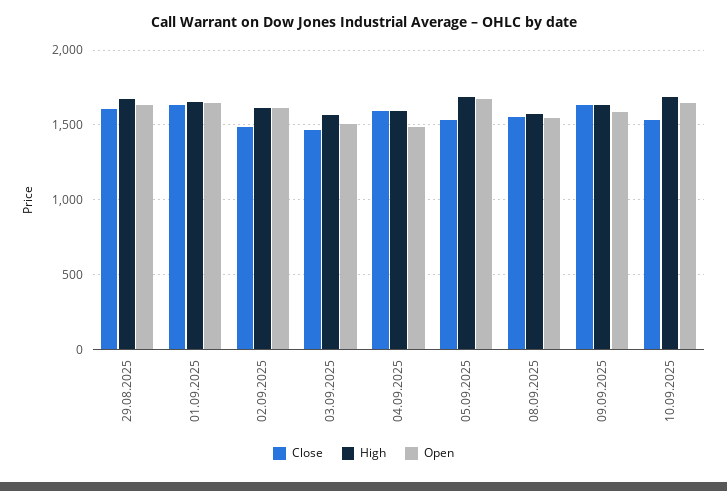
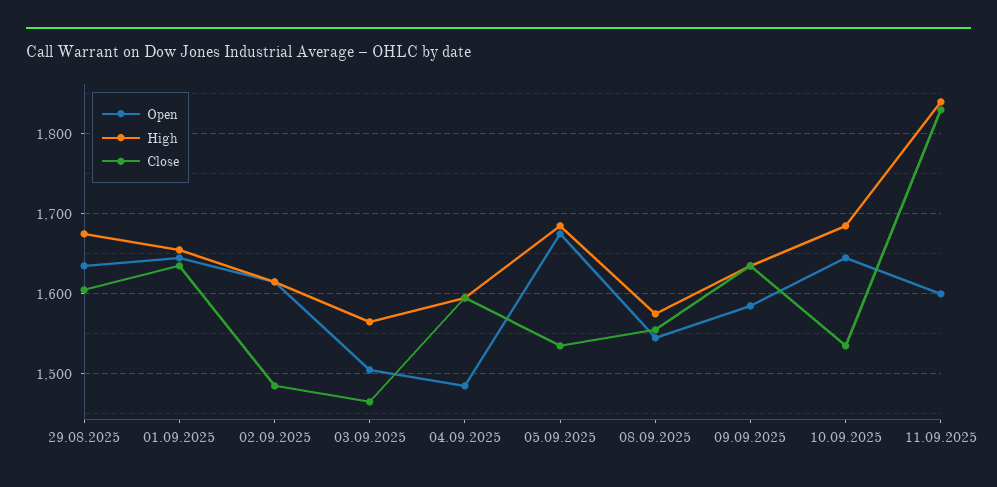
Open, 11.09.2025: none -> 1600
High, 11.09.2025: none -> 1840
Close, 11.09.2025: none -> 1830

